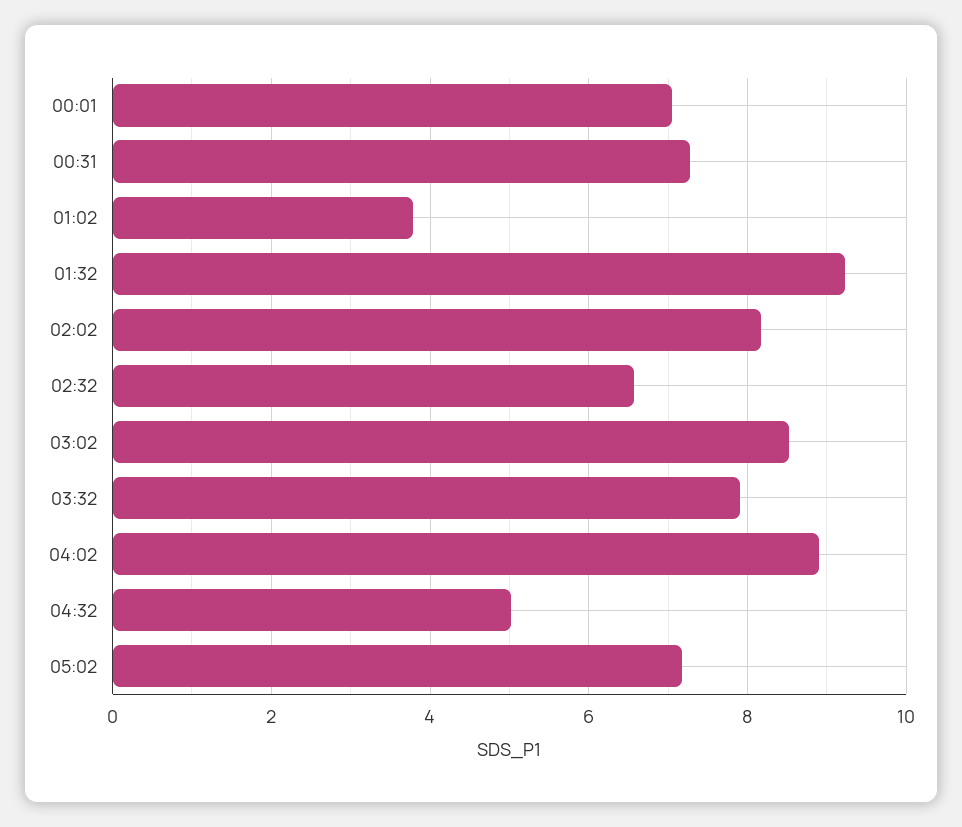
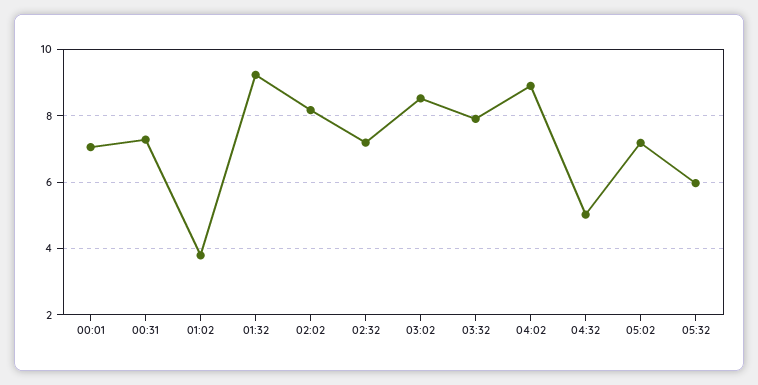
02:32: 6.6 -> 7.2
05:32: none -> 6

